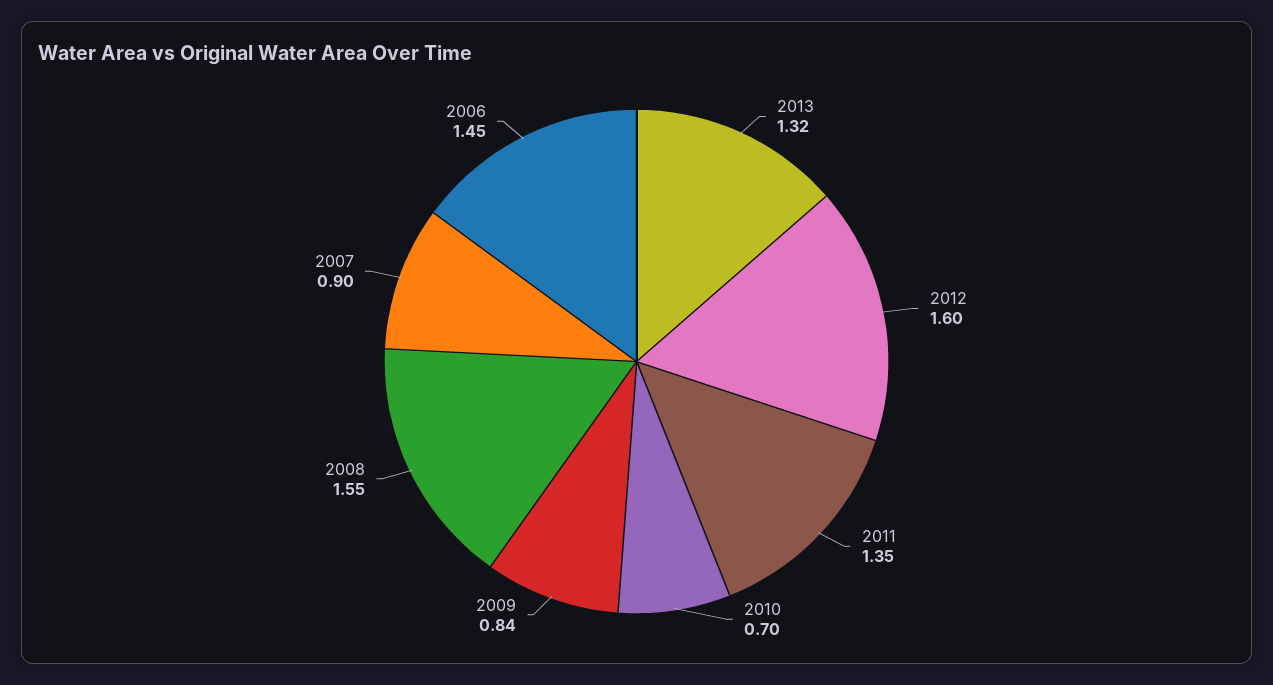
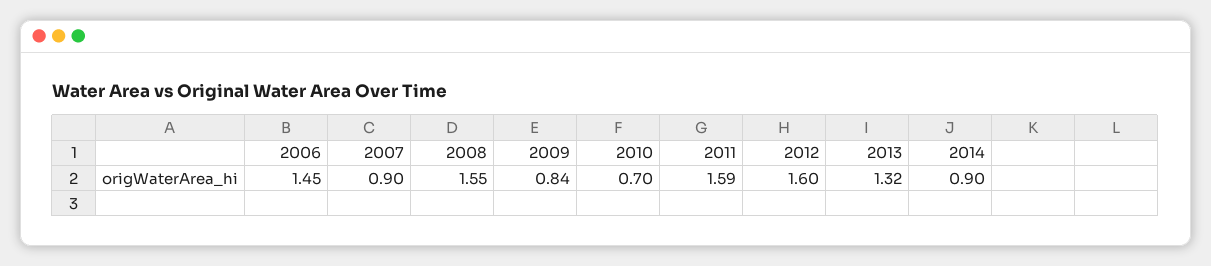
2011: 1.35 -> 1.59
2014: none -> 0.9

